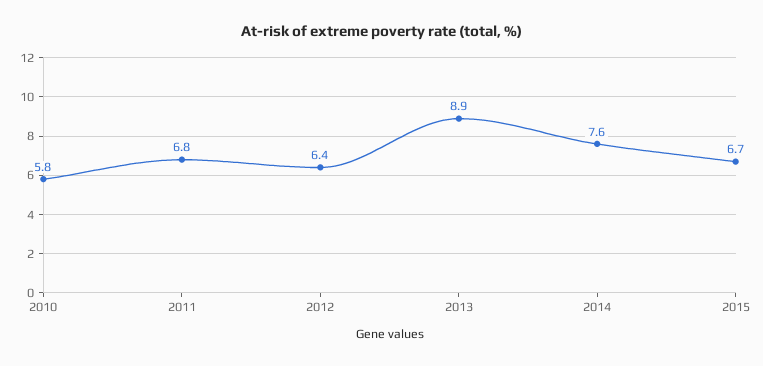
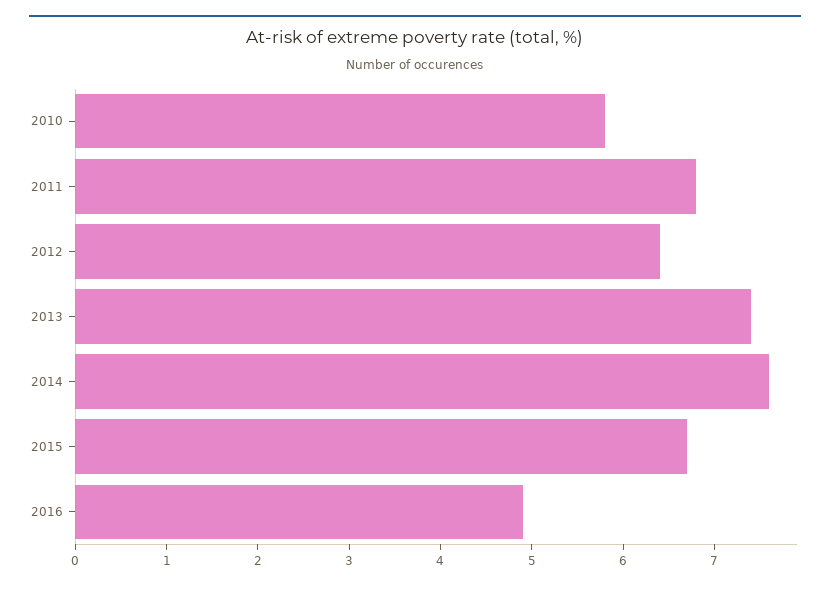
2013: 8.9 -> 7.4
2016: none -> 4.9

